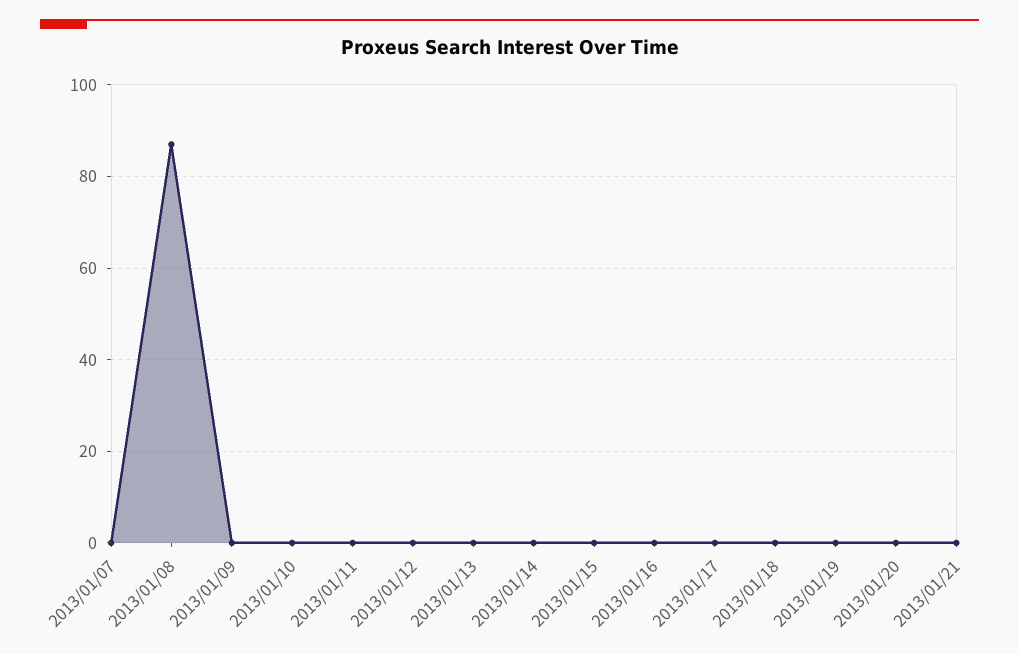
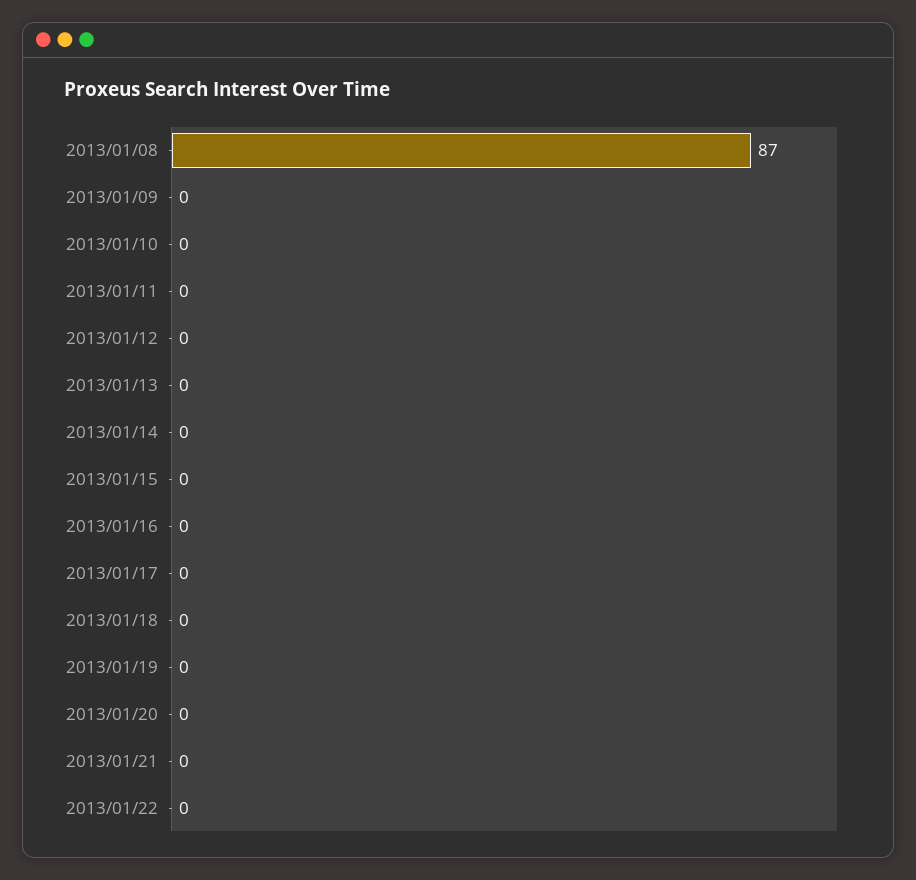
2013/01/07: 0 -> none
2013/01/22: none -> 0

